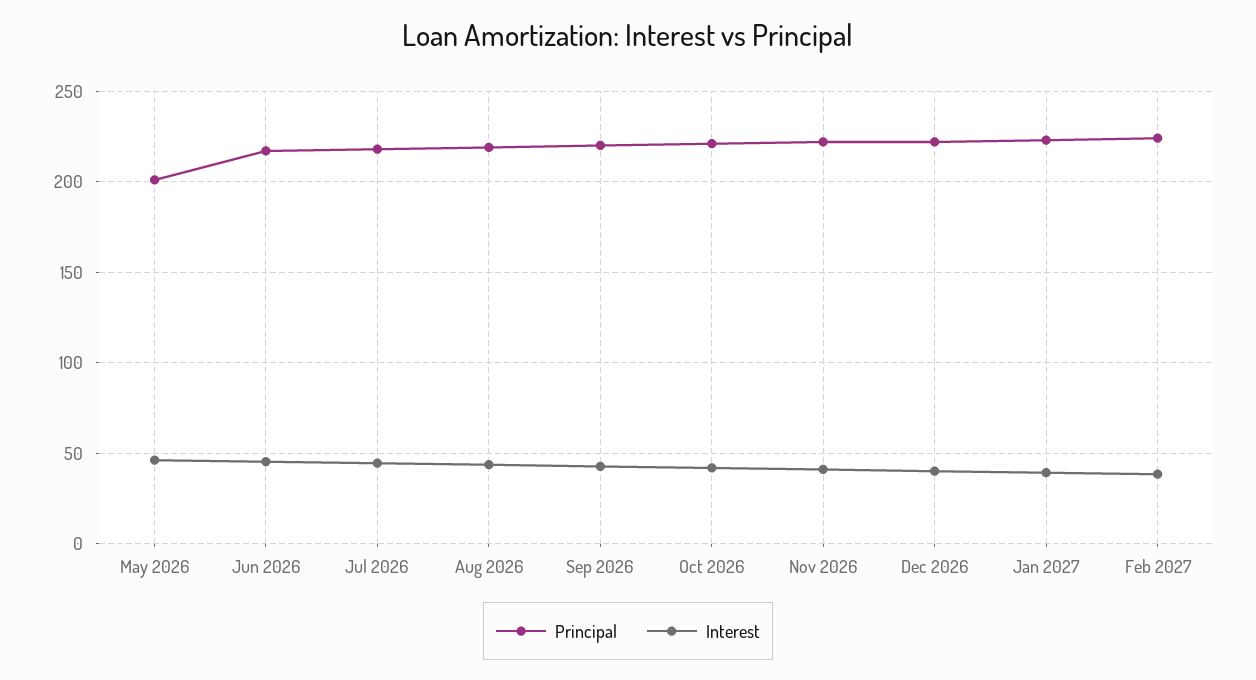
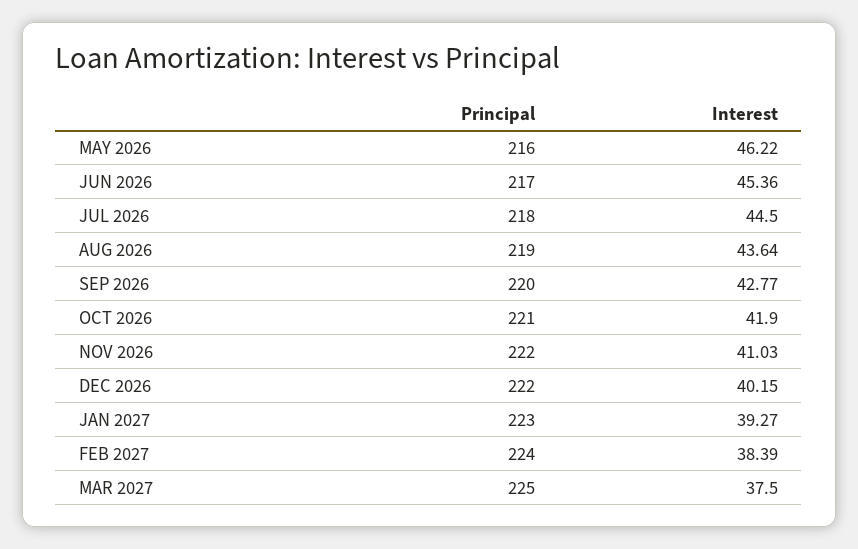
Principal, May 2026: 200 -> 216
Principal, MAR 2027: none -> 225
Interest, MAR 2027: none -> 37.5

